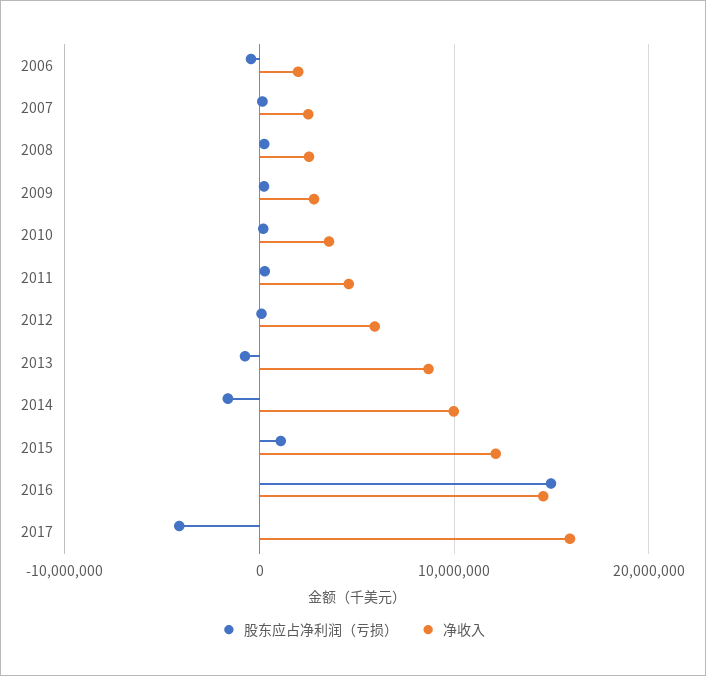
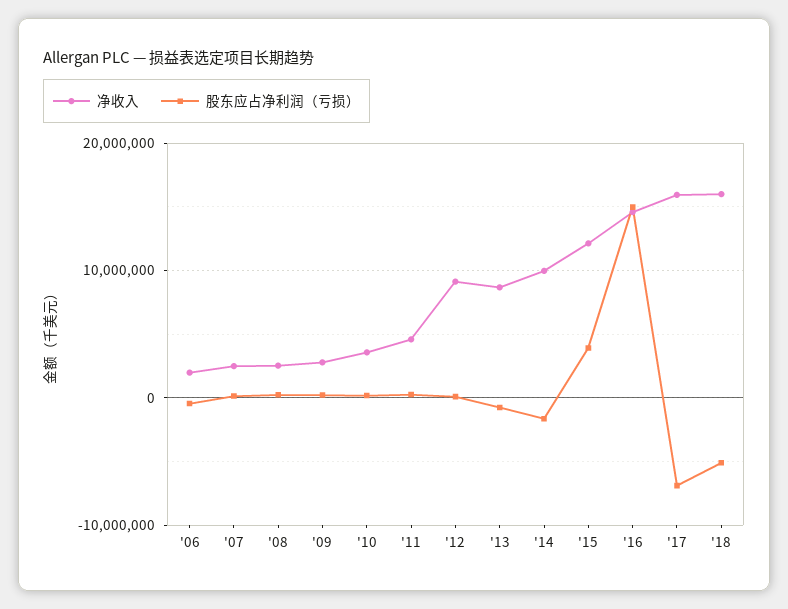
净收入, 2012: 6000000 -> 9000000
股东应占净利润（亏损）, 2015: 1000000 -> 4000000
股东应占净利润（亏损）, 2017: -4000000 -> -7000000
净收入, '18: none -> 16000000
股东应占净利润（亏损）, '18: none -> -5000000

